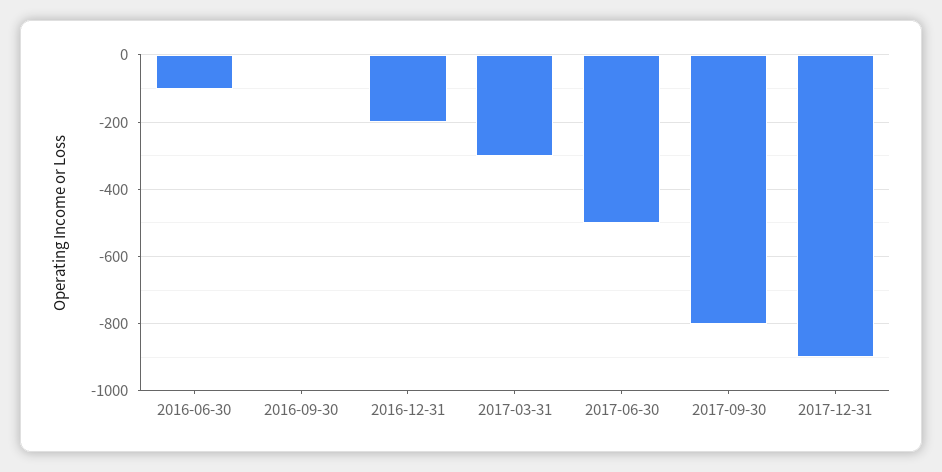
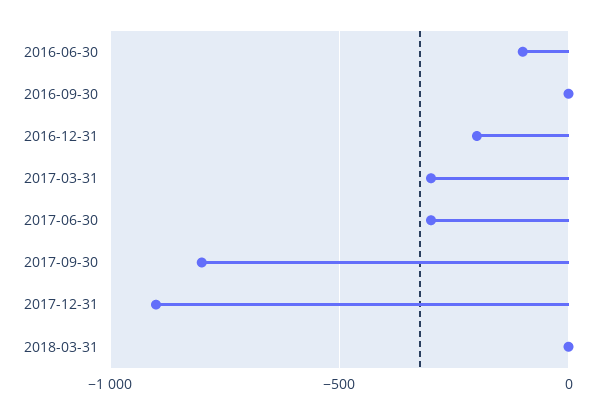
2017-06-30: -500 -> -300
2018-03-31: none -> 0

